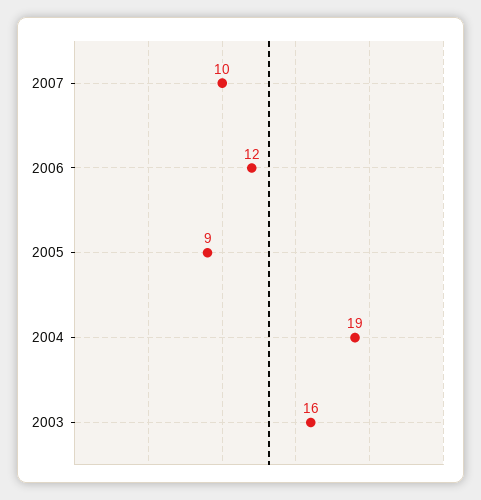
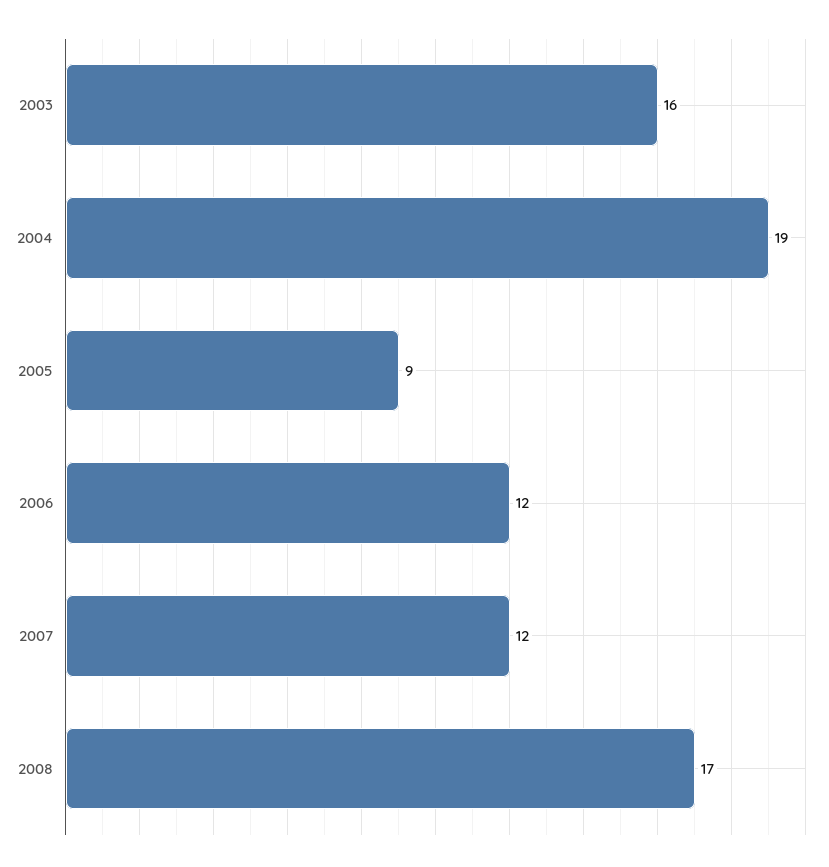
2007: 10 -> 12
2008: none -> 17

